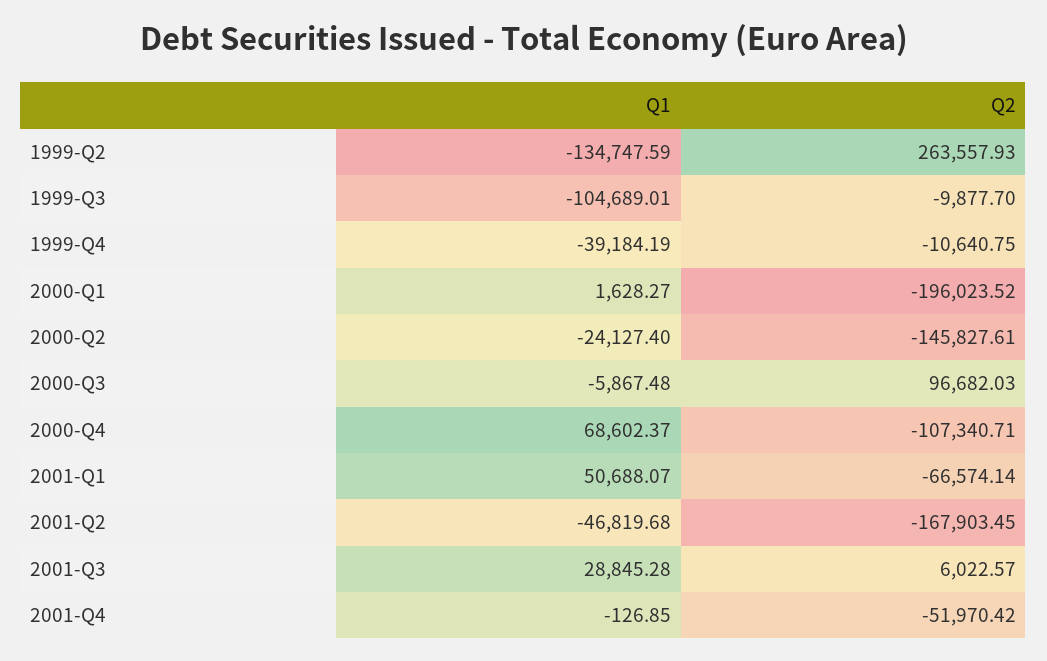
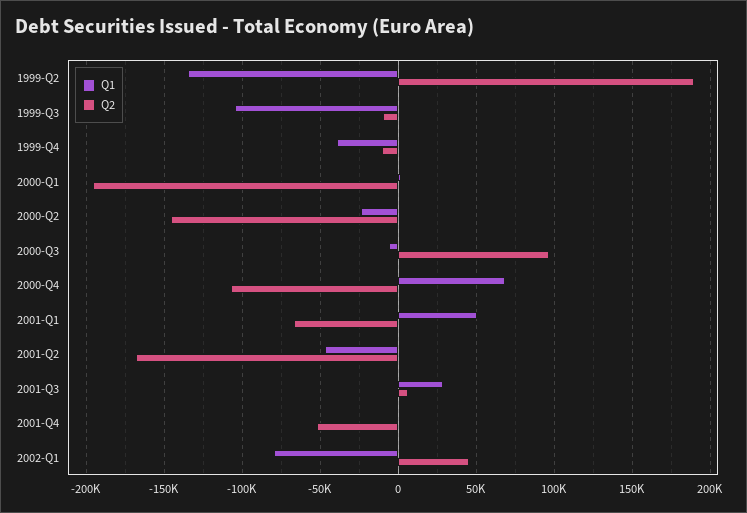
Q2, 1999-Q2: 263557.93 -> 190000
Q1, 2002-Q1: none -> -80000
Q2, 2002-Q1: none -> 45000

